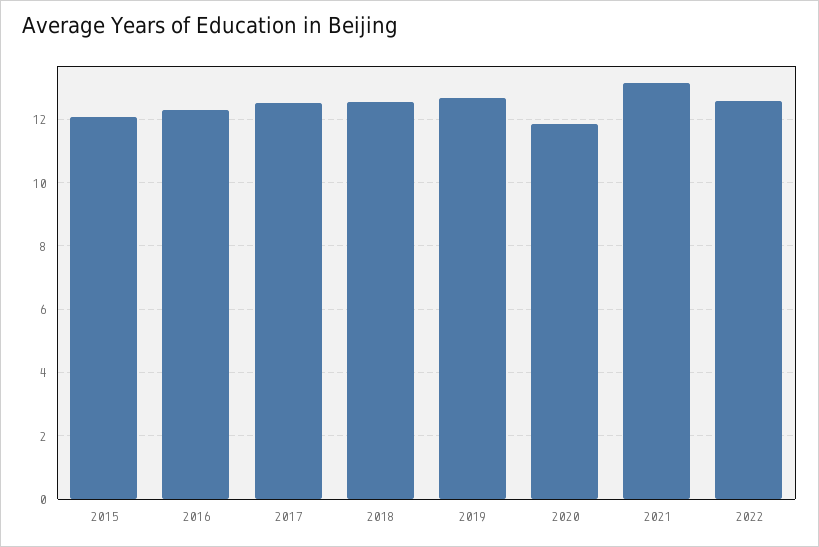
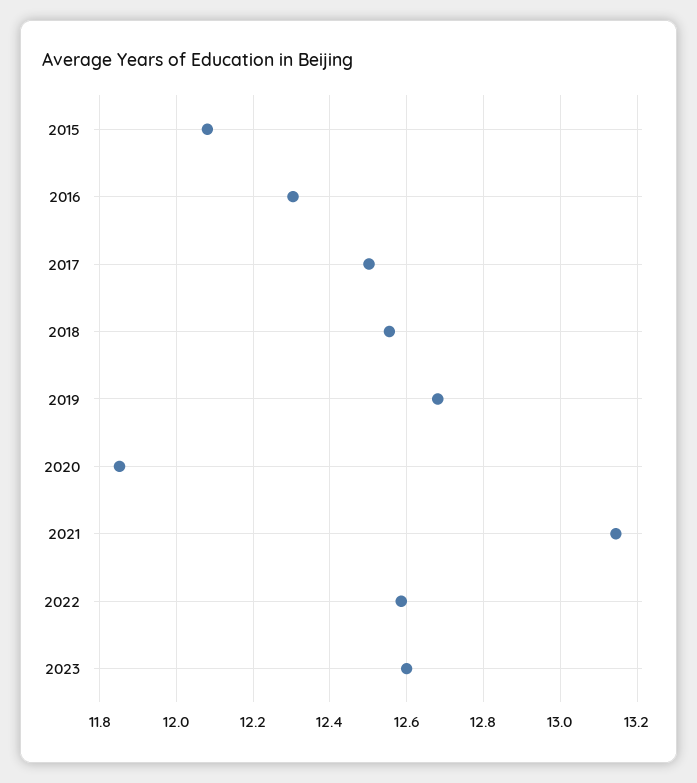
2023: none -> 12.6

